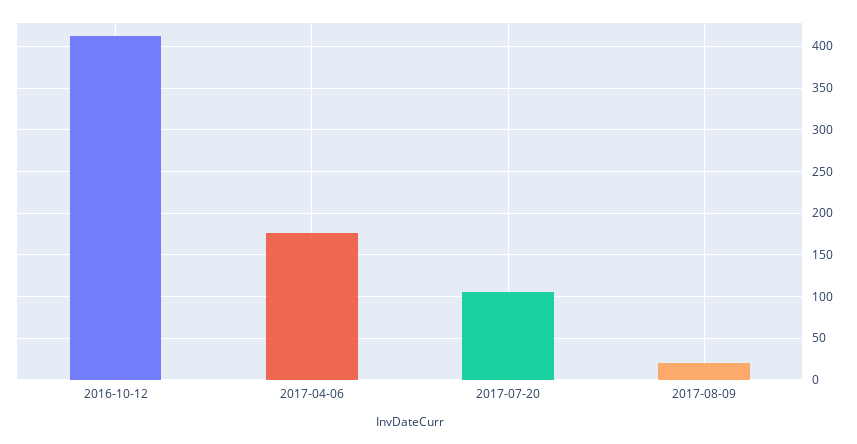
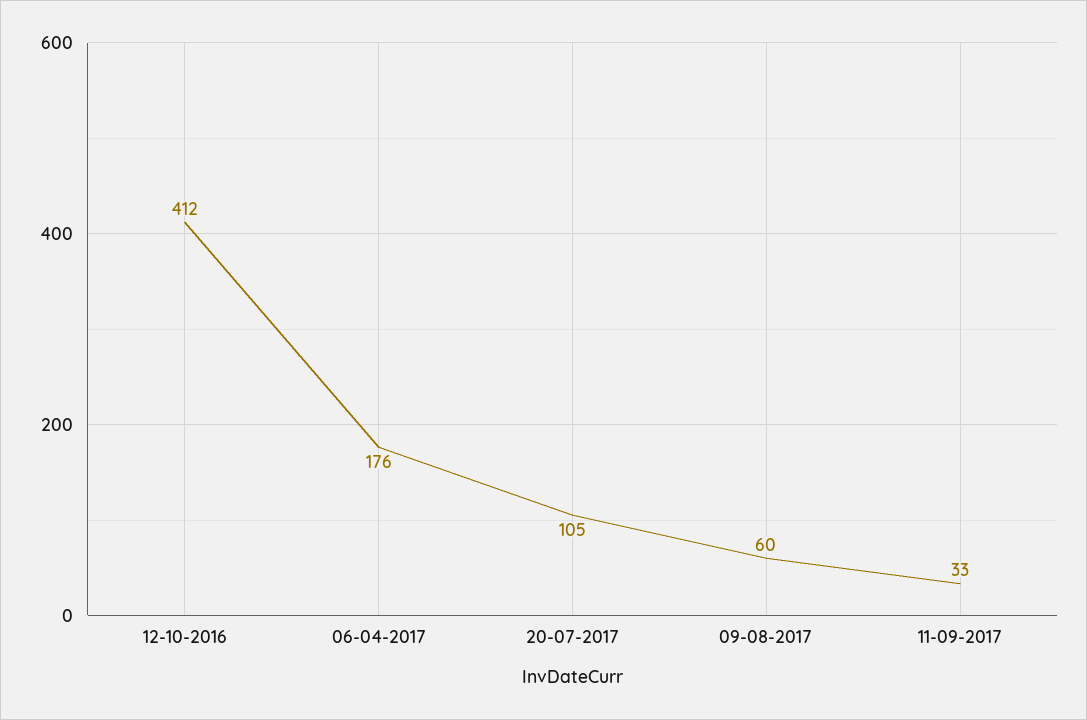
2017-08-09: 20 -> 60
11-09-2017: none -> 33

